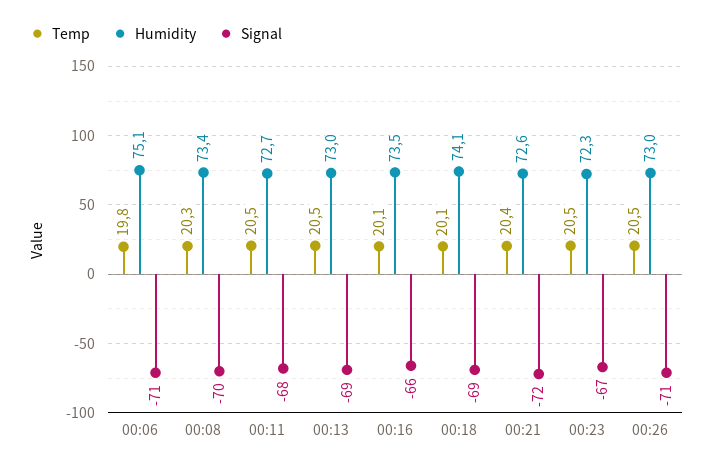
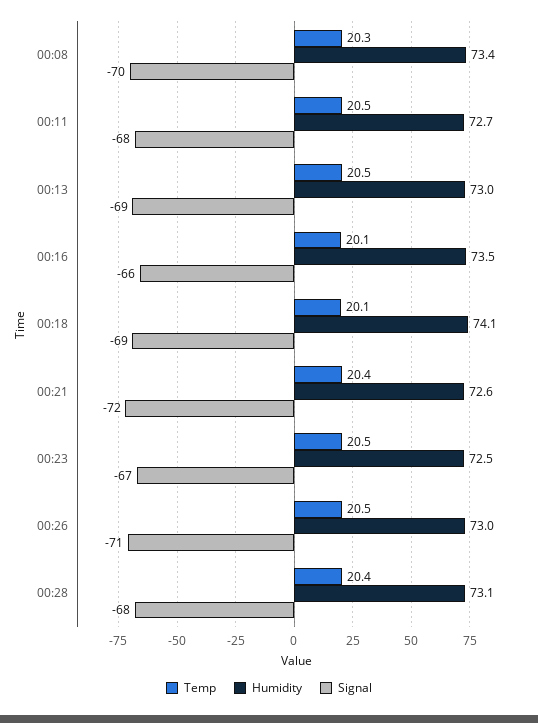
Temp, 00:06: 19.8 -> none
Humidity, 00:06: 75.1 -> none
Signal, 00:06: -71 -> none
Humidity, 00:23: 72.3 -> 72.5
Temp, 00:28: none -> 20.4
Humidity, 00:28: none -> 73.1
Signal, 00:28: none -> -68

